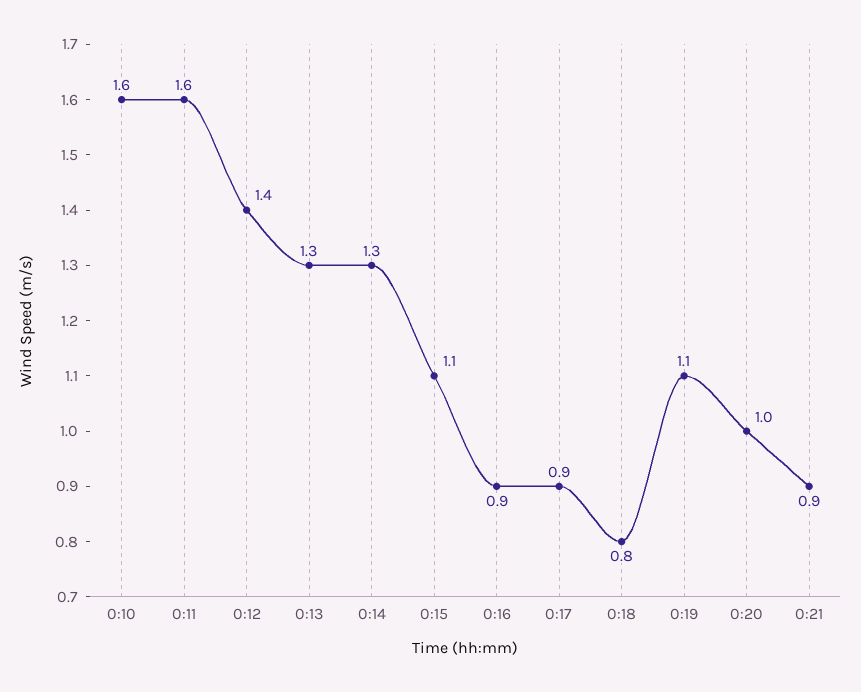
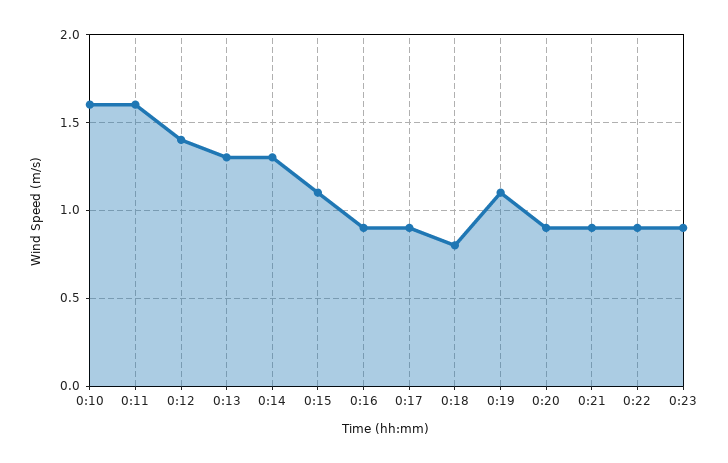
0:20: 1 -> 0.9
0:22: none -> 0.9
0:23: none -> 0.9

